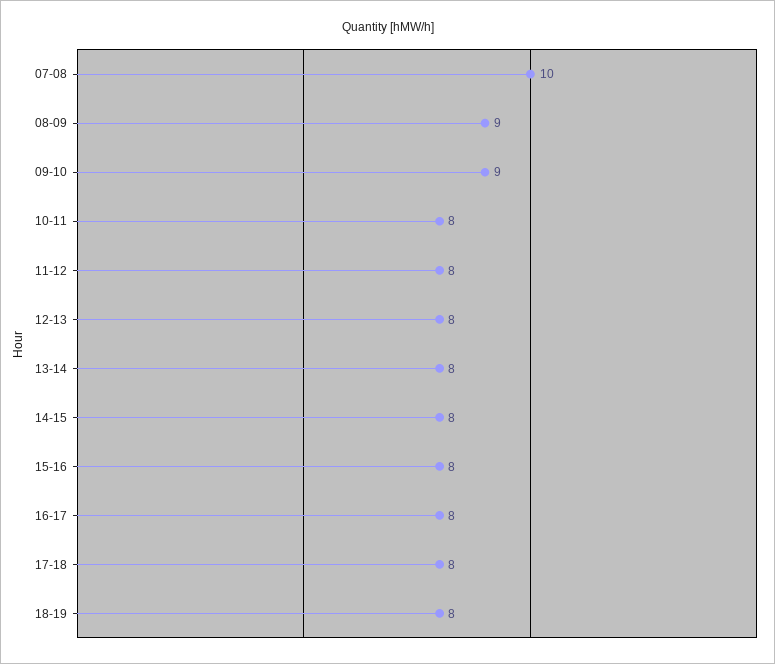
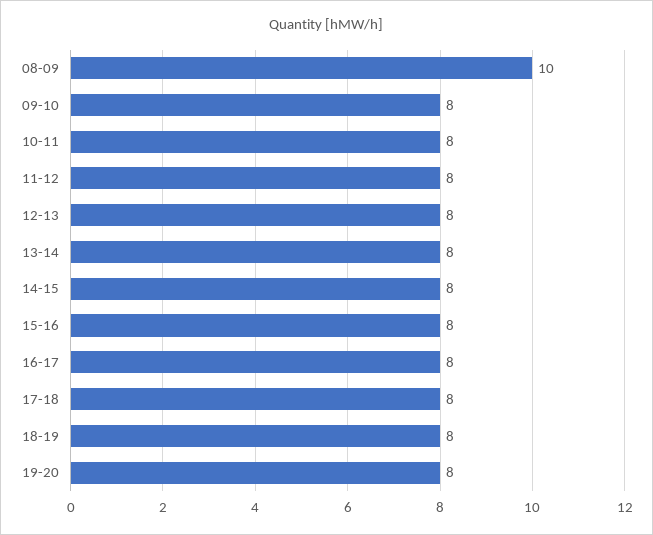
07-08: 10 -> none
08-09: 9 -> 10
09-10: 9 -> 8
19-20: none -> 8

